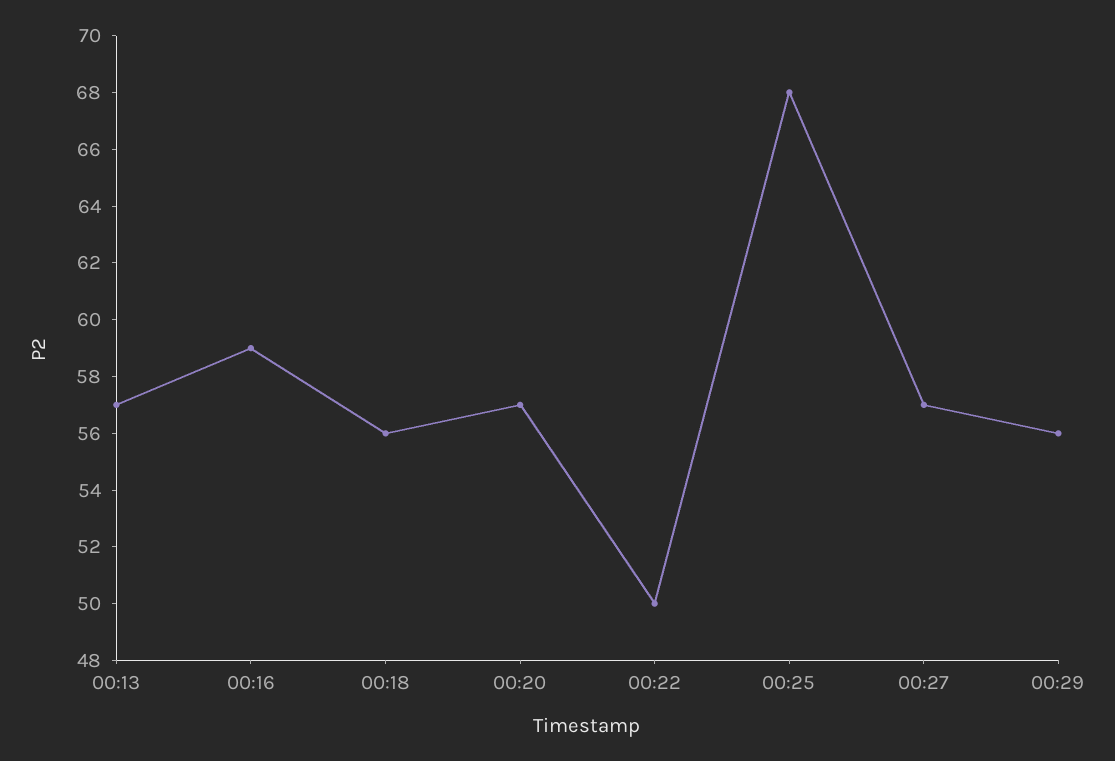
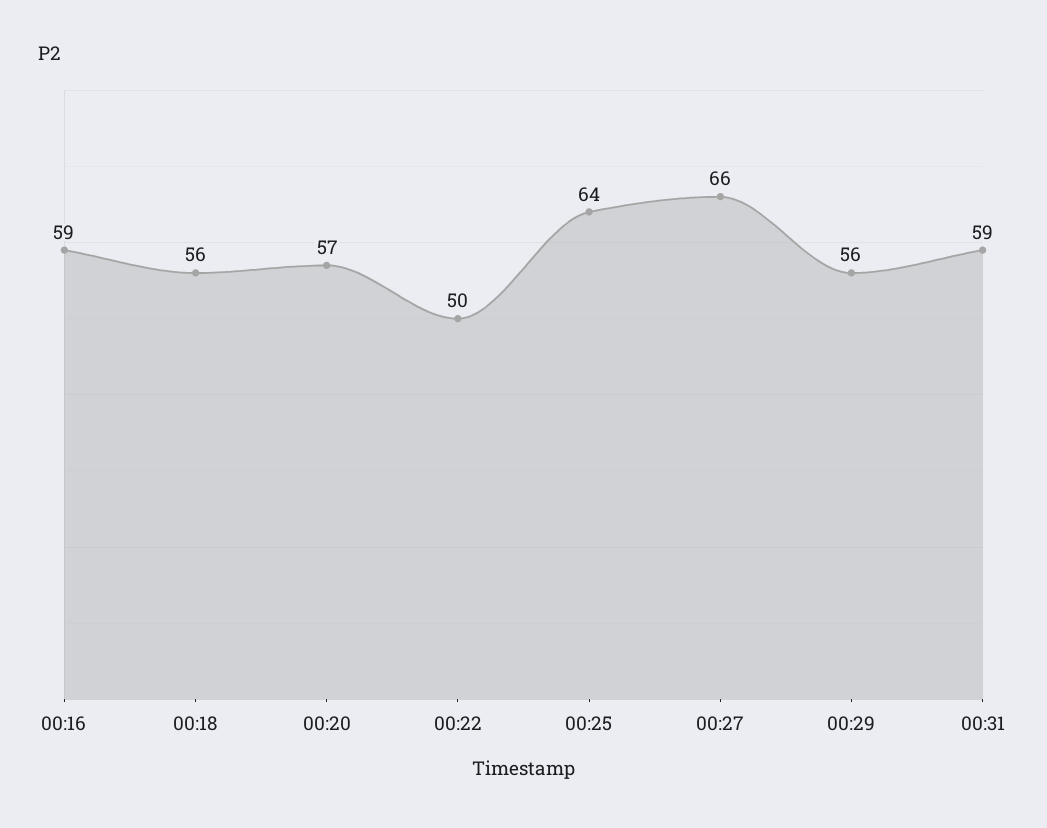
00:13: 57 -> none
00:25: 68 -> 64
00:27: 57 -> 66
00:31: none -> 59

